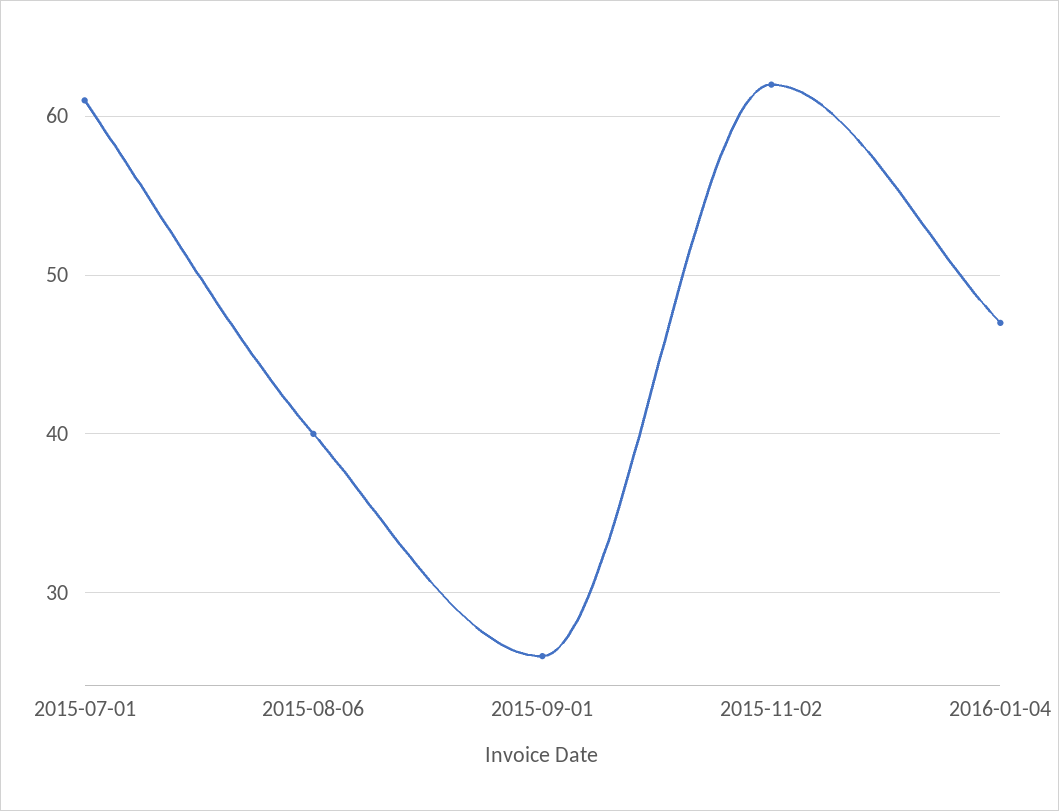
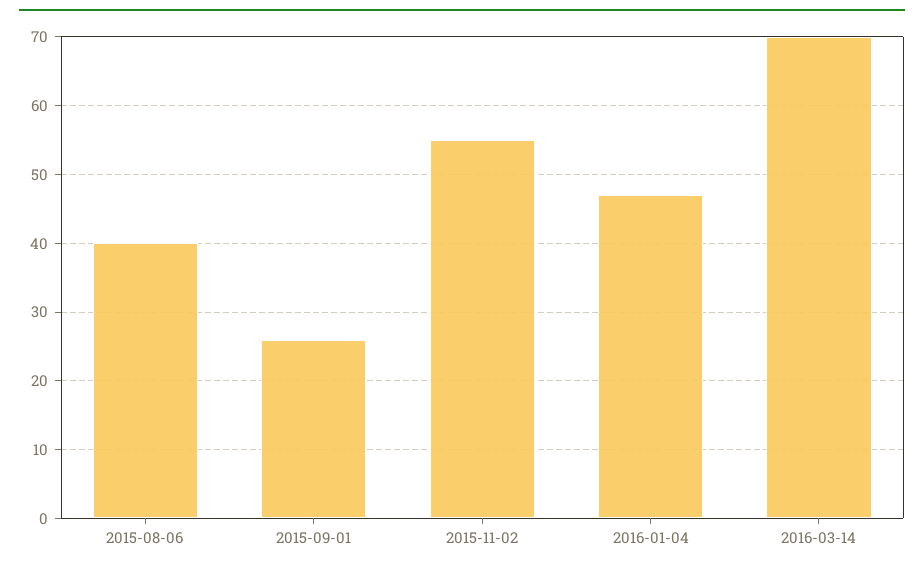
2015-07-01: 61 -> none
2015-11-02: 62 -> 55
2016-03-14: none -> 70

